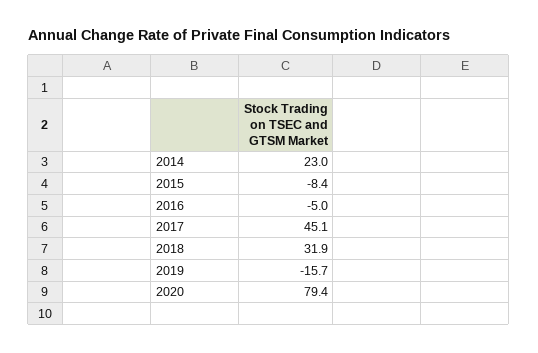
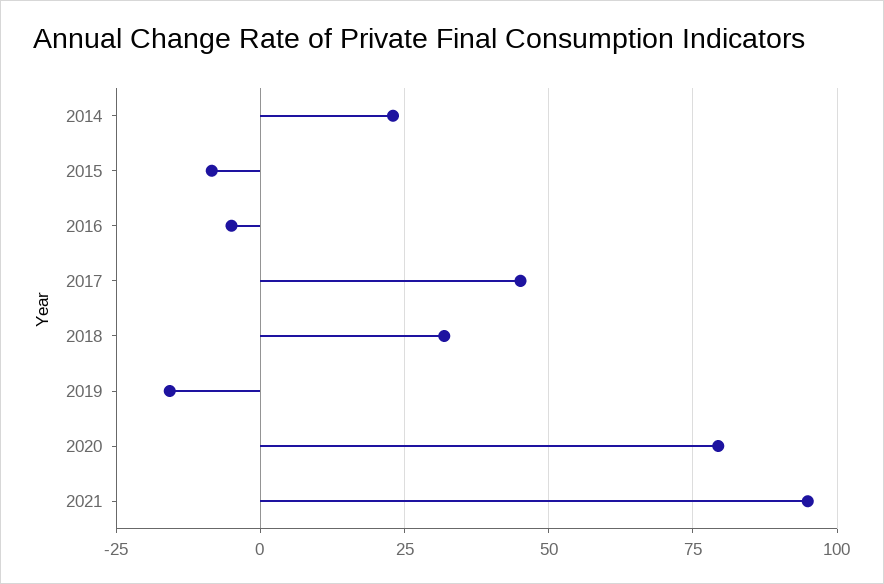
2021: none -> 95

